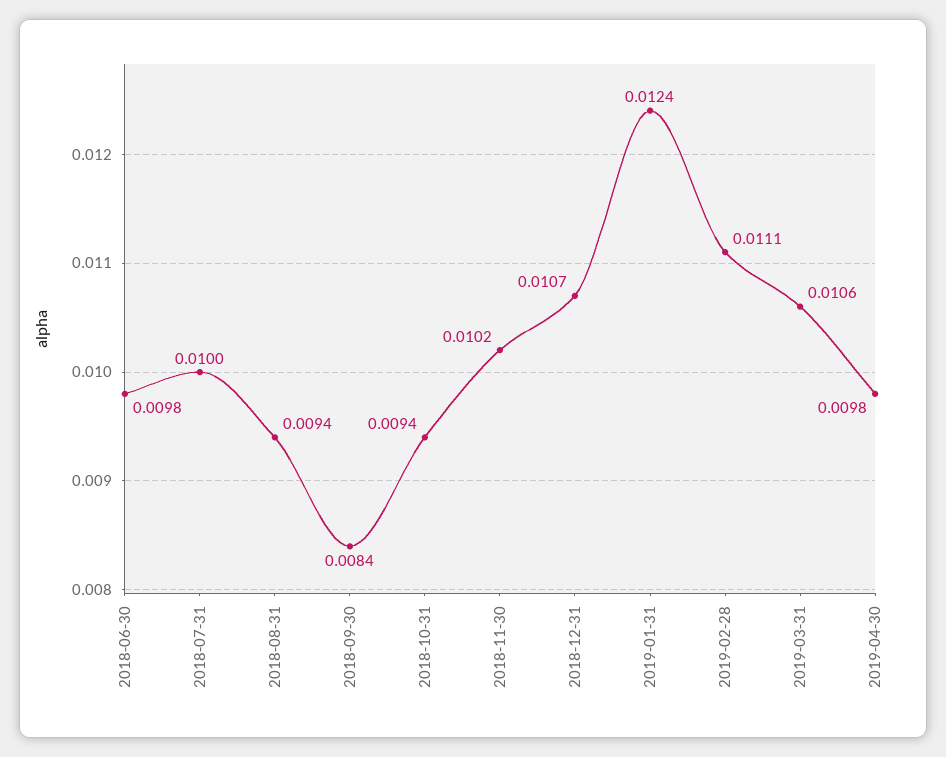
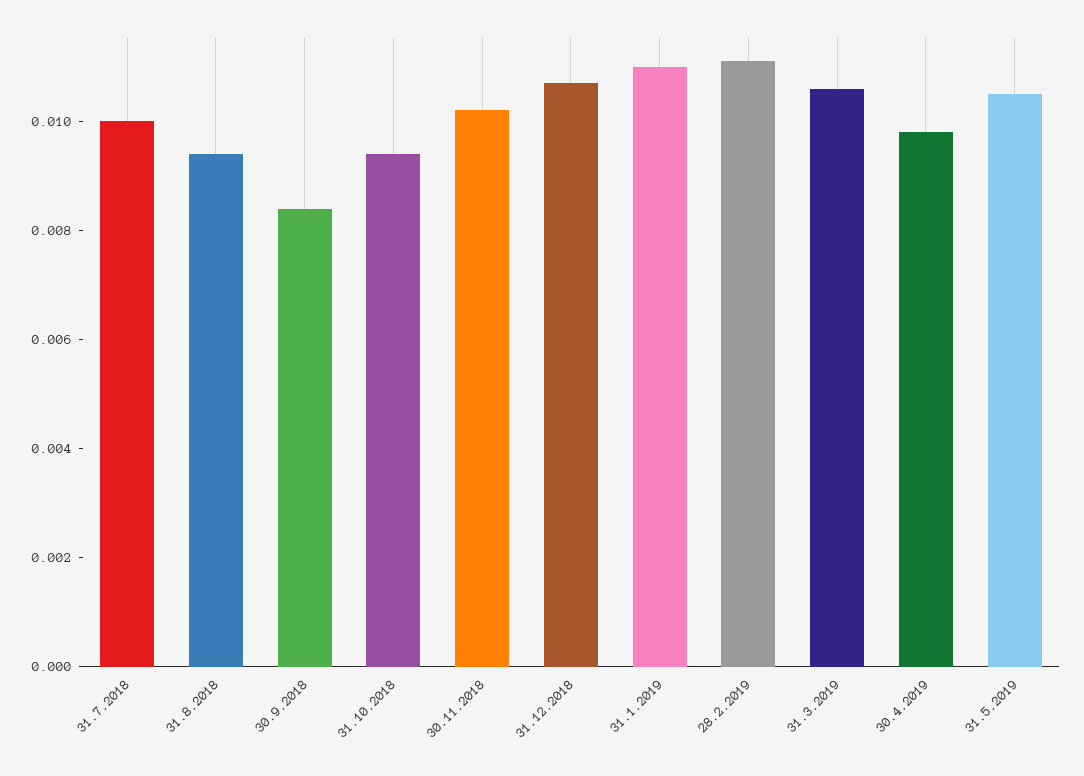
2018-06-30: 0.0098 -> none
2019-01-31: 0.0124 -> 0.011
31.5.2019: none -> 0.0105

